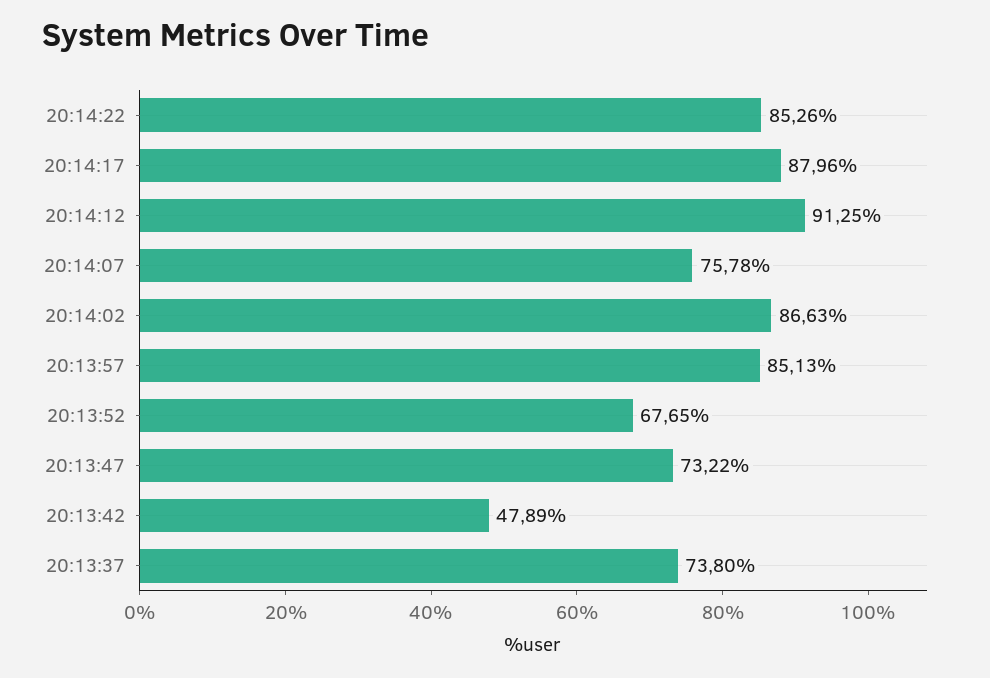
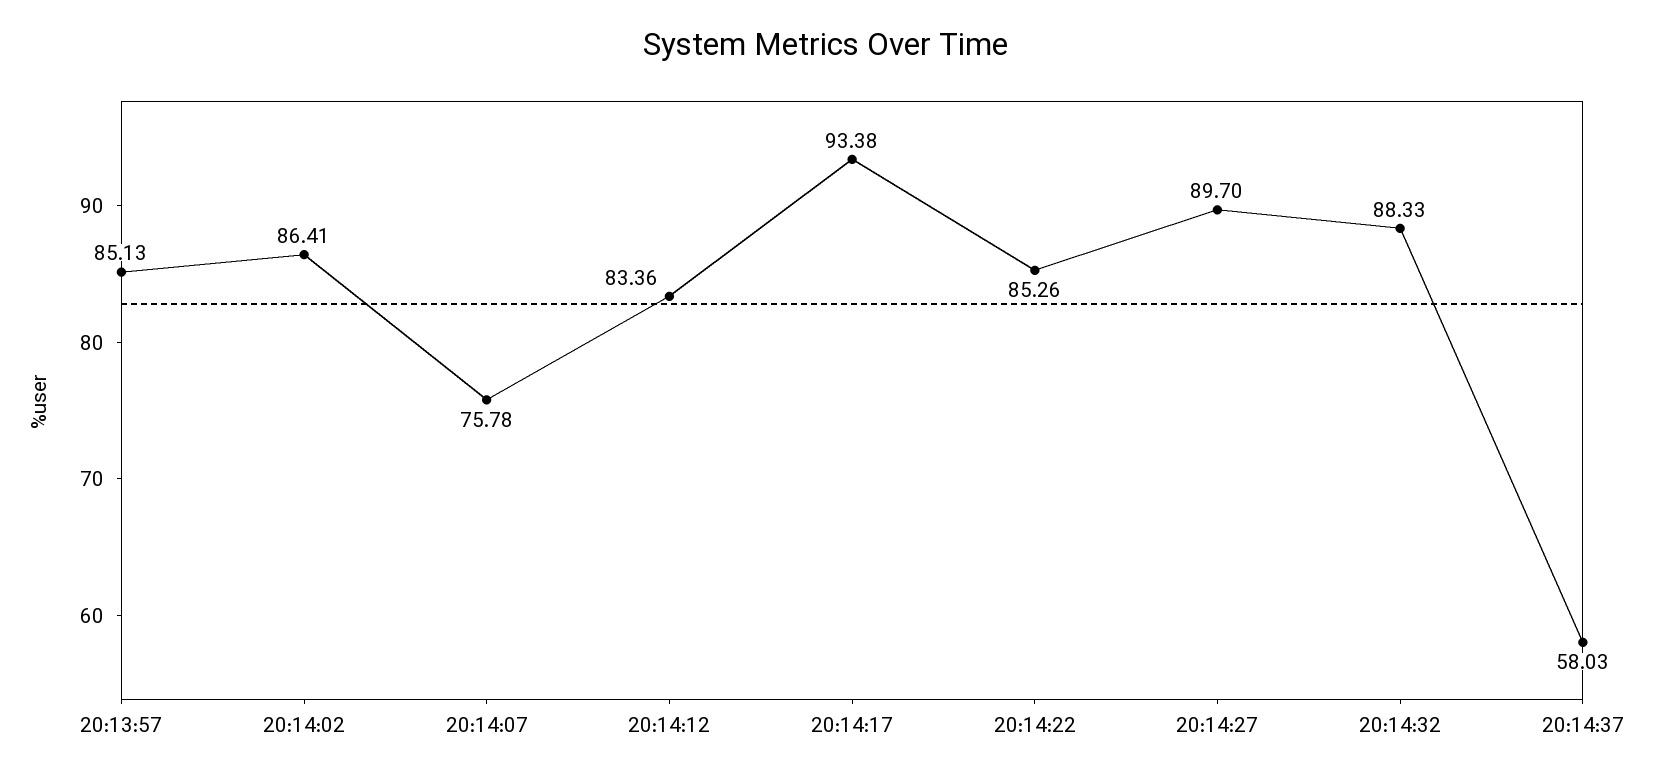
20:14:17: 87.96 -> 93.38
20:14:12: 91.25 -> 83.36
20:14:02: 86.63 -> 86.41
20:13:52: 67.65 -> none
20:13:47: 73.22 -> none
20:13:42: 47.89 -> none
20:13:37: 73.8 -> none
20:14:27: none -> 89.7
20:14:32: none -> 88.33
20:14:37: none -> 58.03

